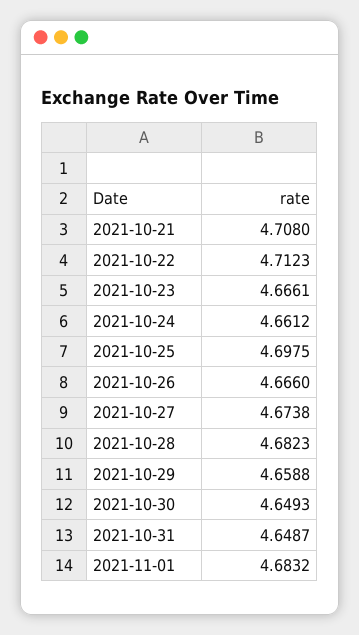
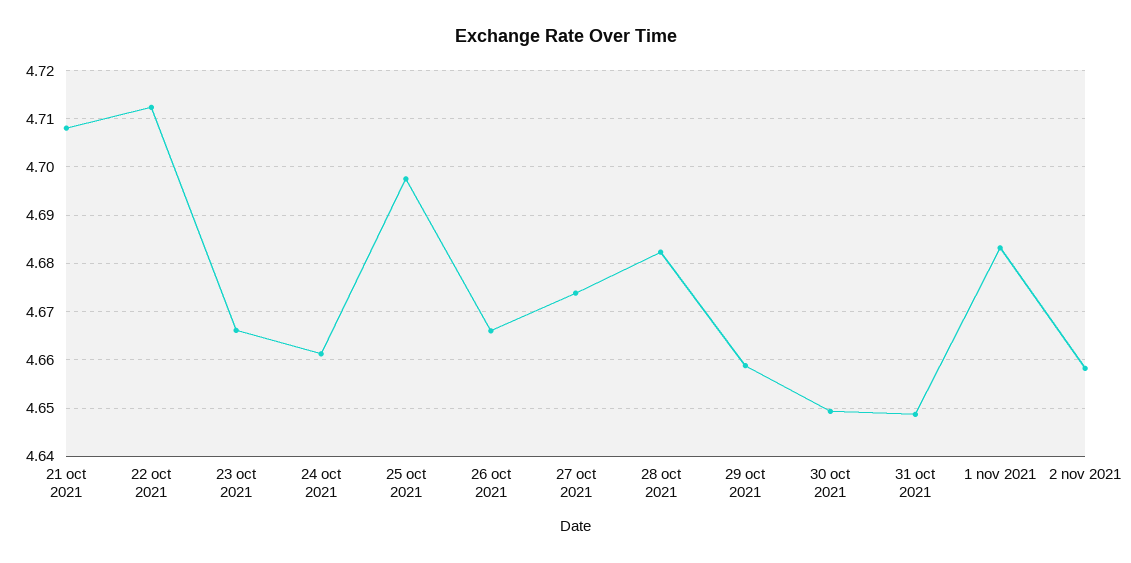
2 nov 2021: none -> 4.658

